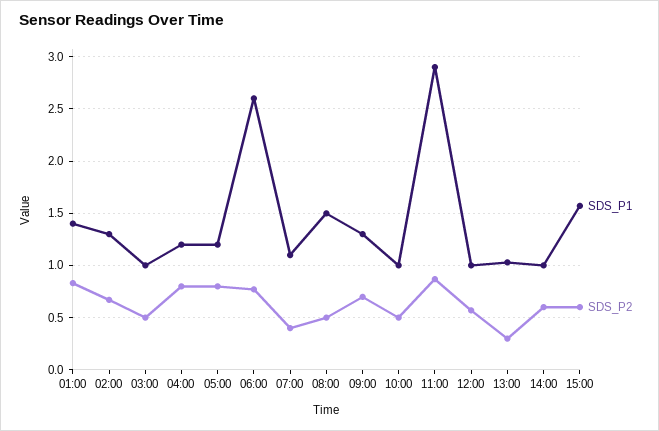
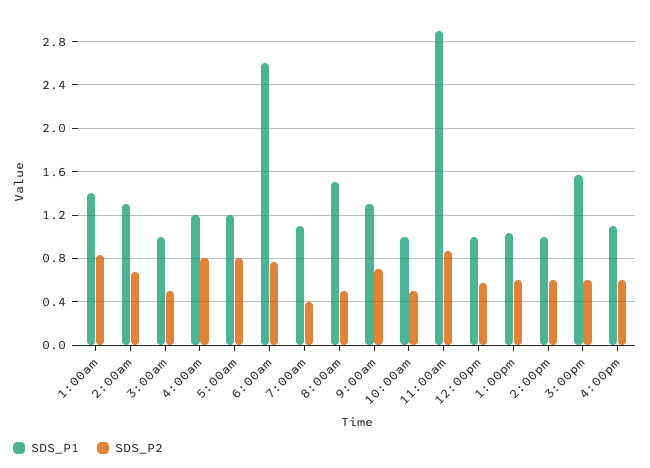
SDS_P2, 13:00: 0.3 -> 0.6
SDS_P1, 4:00pm: none -> 1.1
SDS_P2, 4:00pm: none -> 0.6

